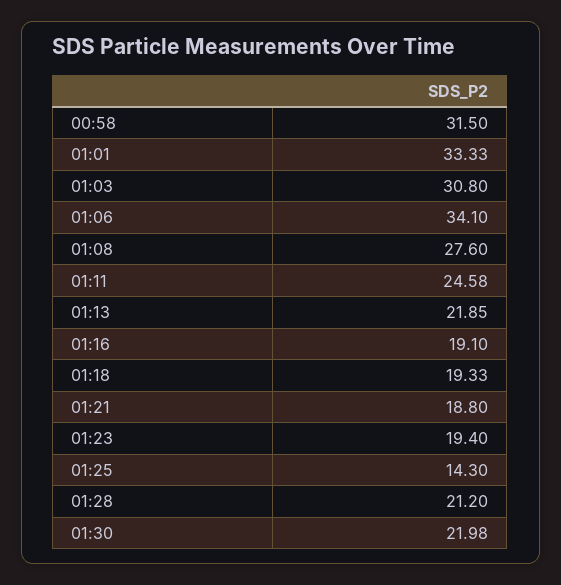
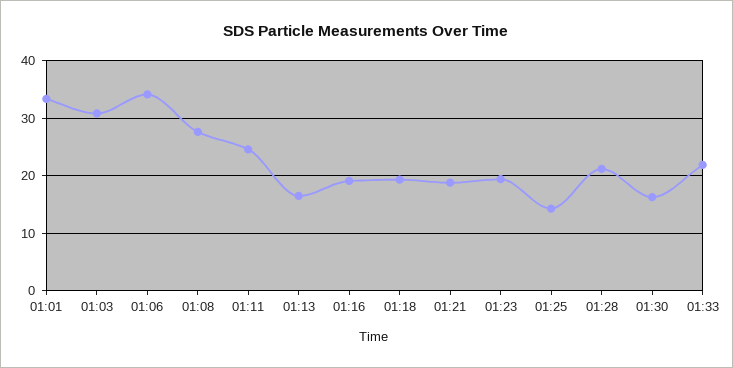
00:58: 31.5 -> none
01:13: 21.85 -> 16
01:30: 21.98 -> 16
01:33: none -> 22

